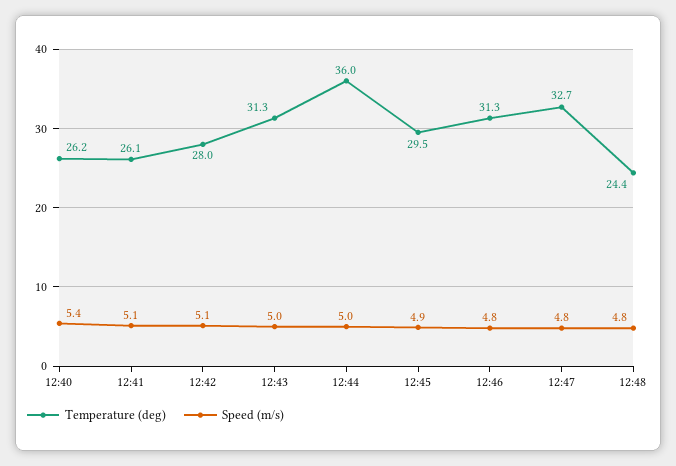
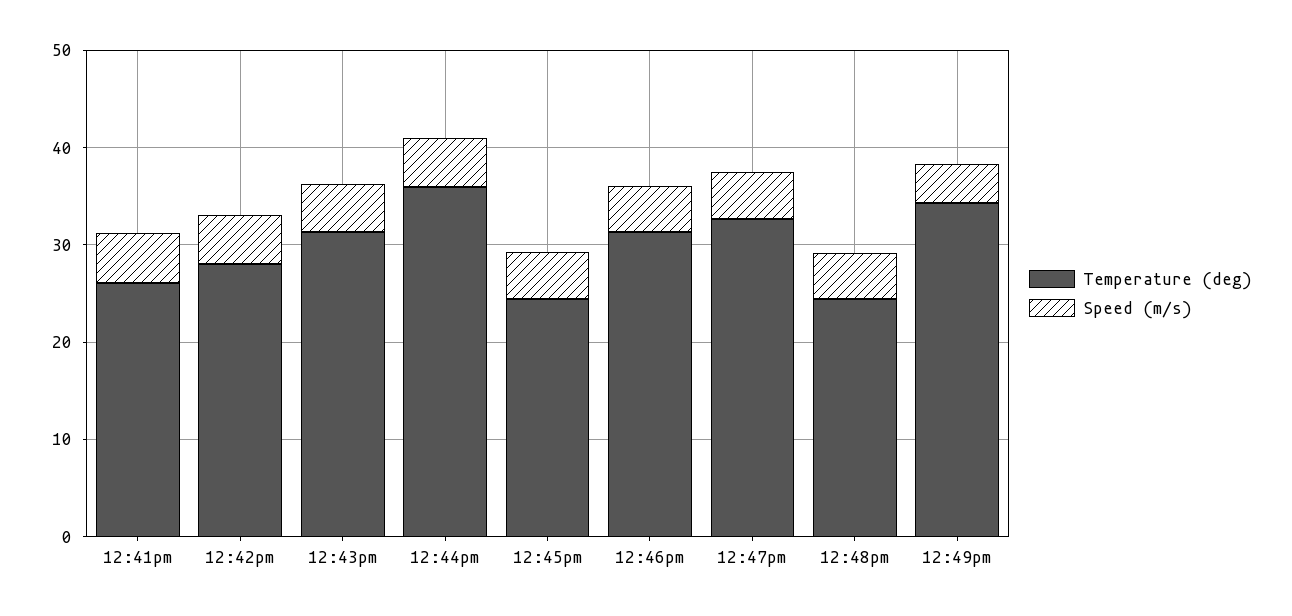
Temperature (deg), 12:40: 26.2 -> none
Speed (m/s), 12:40: 5.4 -> none
Temperature (deg), 12:45: 29.5 -> 24
Temperature (deg), 12:49pm: none -> 34
Speed (m/s), 12:49pm: none -> 4

